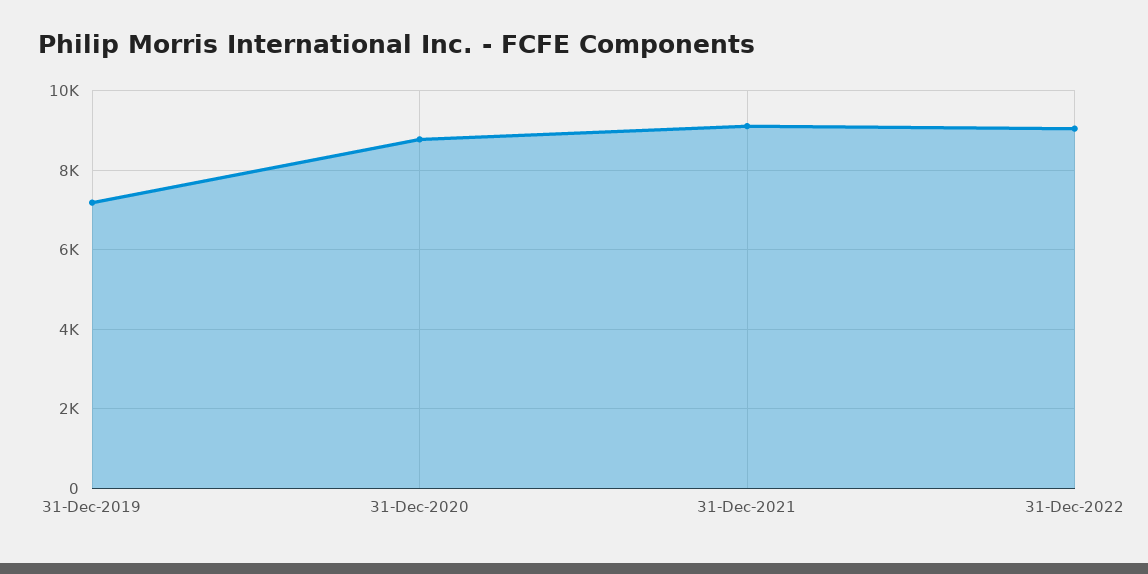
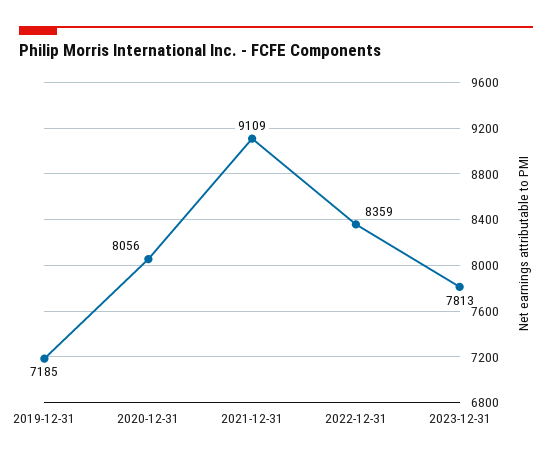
31-Dec-2020: 8800 -> 8056
31-Dec-2022: 9000 -> 8359
2023-12-31: none -> 7813

